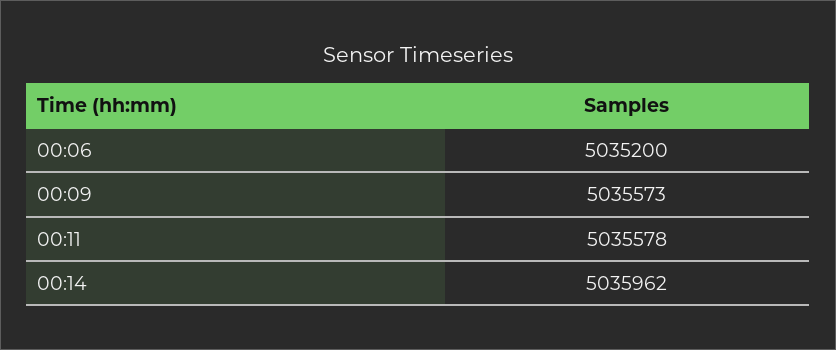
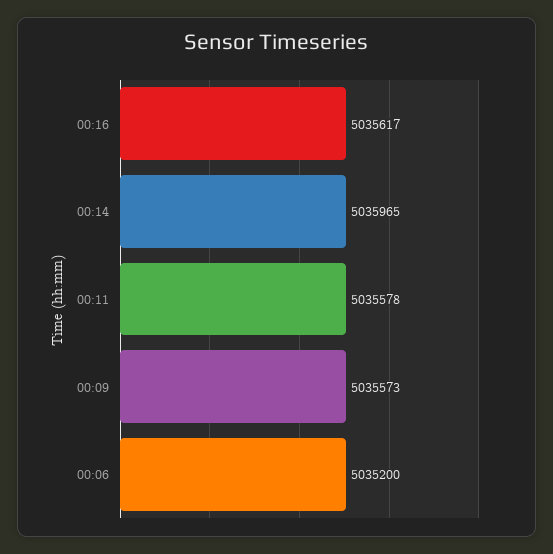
00:14: 5035962 -> 5035965
00:16: none -> 5035617

